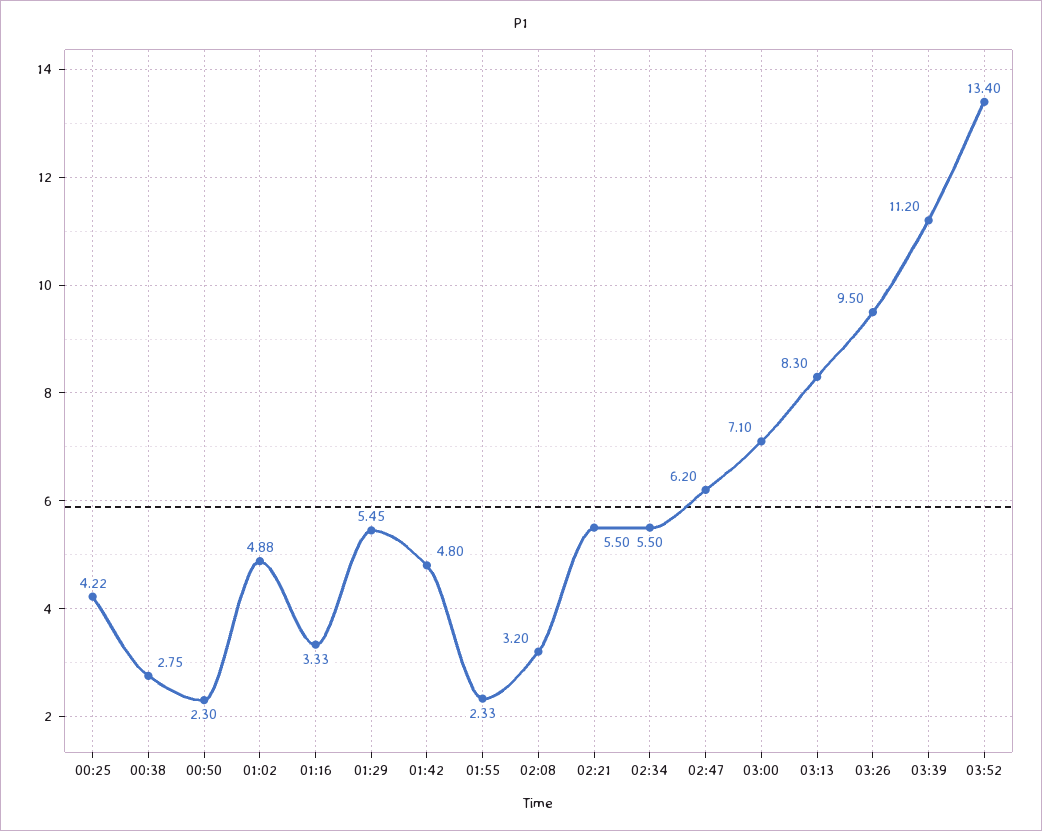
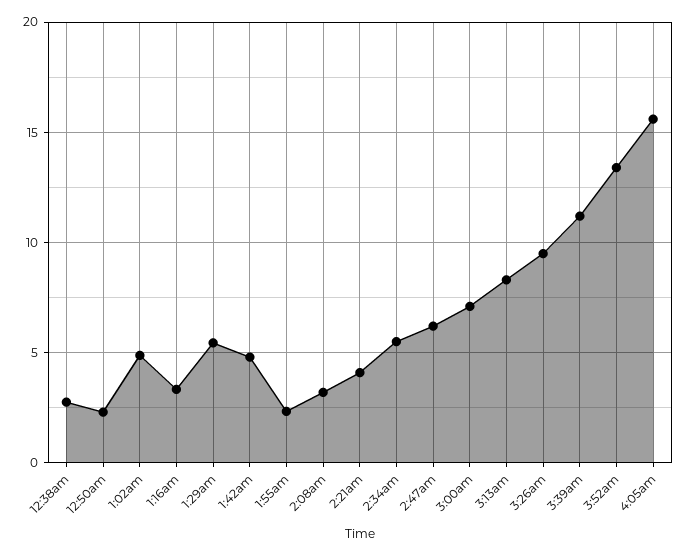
00:25: 4.22 -> none
02:21: 5.5 -> 4
4:05am: none -> 15.5

